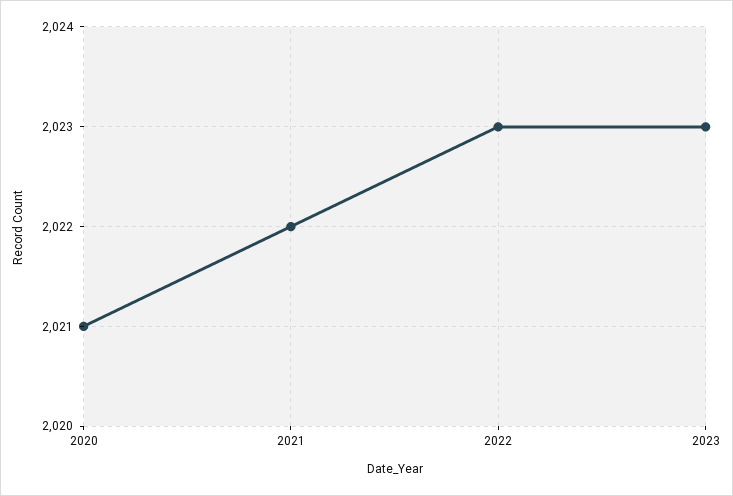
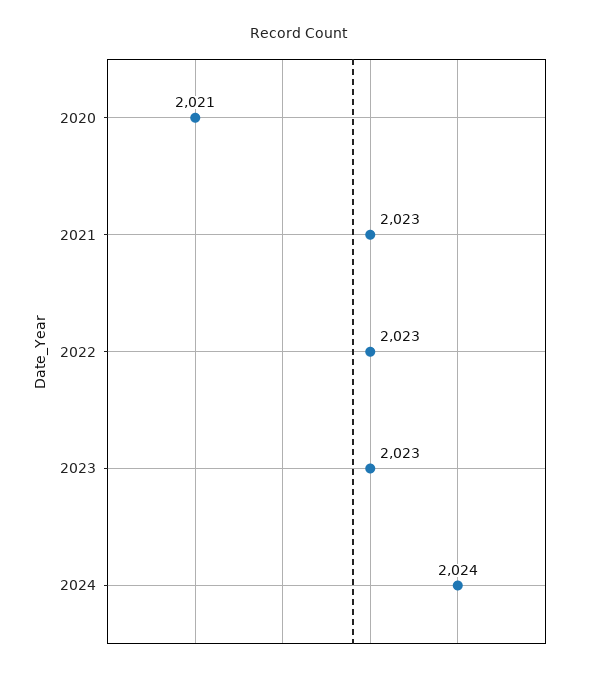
2021: 2022 -> 2023
2024: none -> 2024

